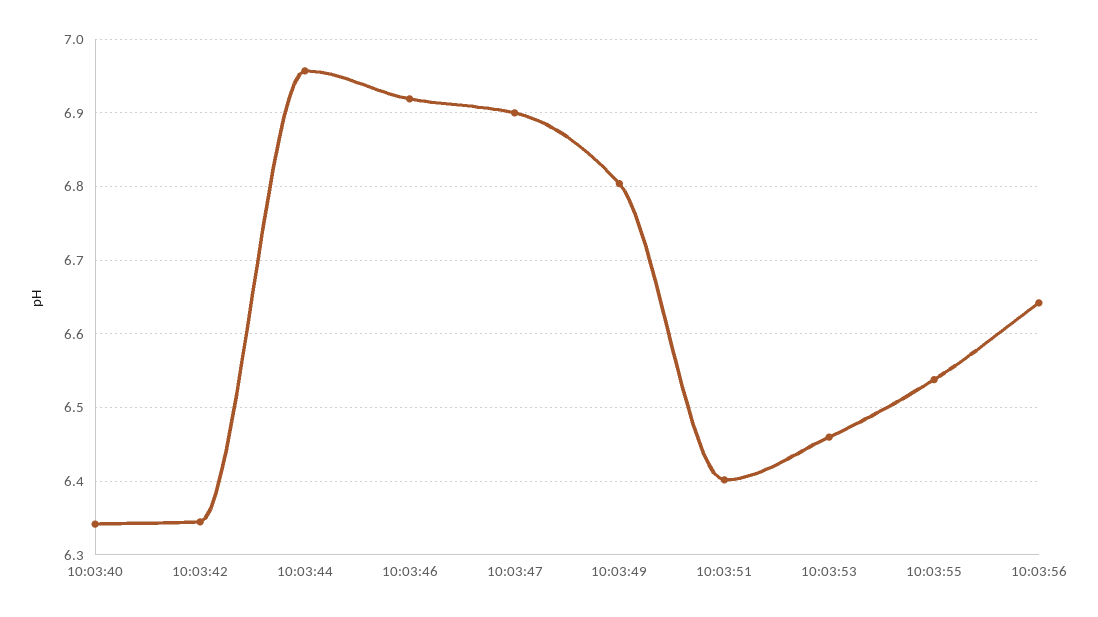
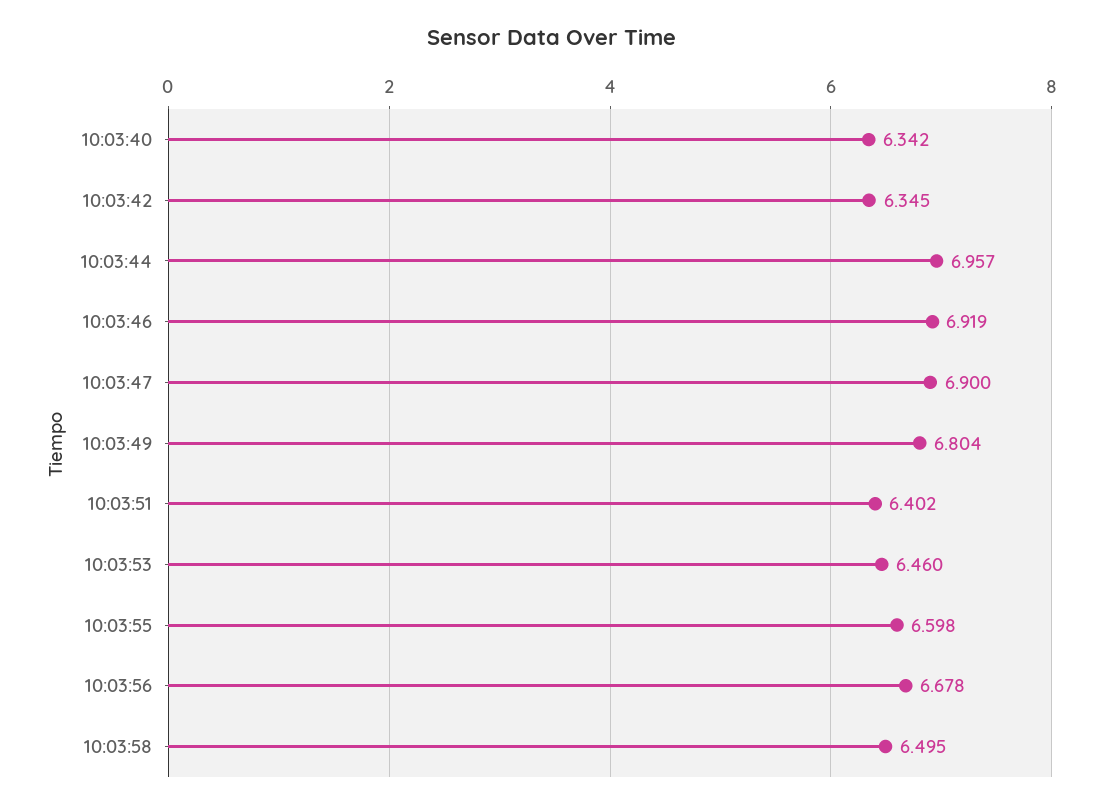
10:03:55: 6.54 -> 6.598
10:03:56: 6.64 -> 6.678
10:03:58: none -> 6.495

